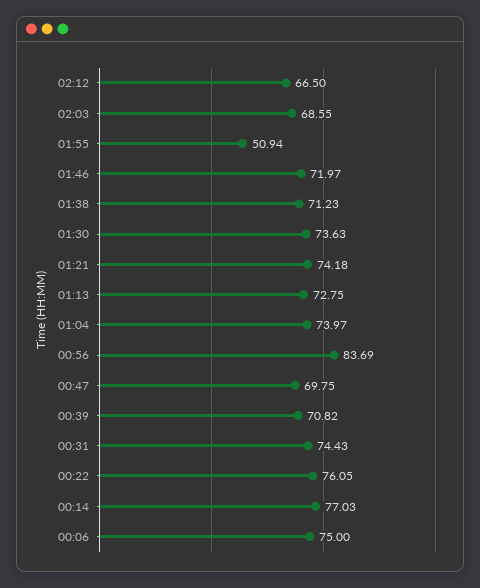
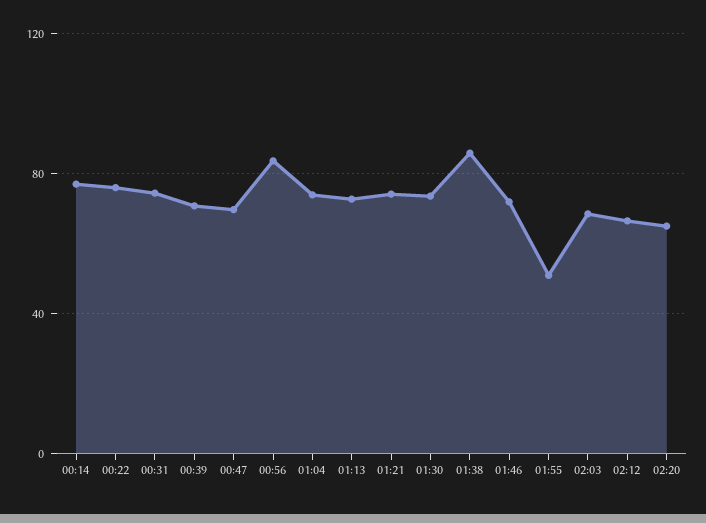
01:38: 71.23 -> 85
00:06: 75 -> none
02:20: none -> 65

